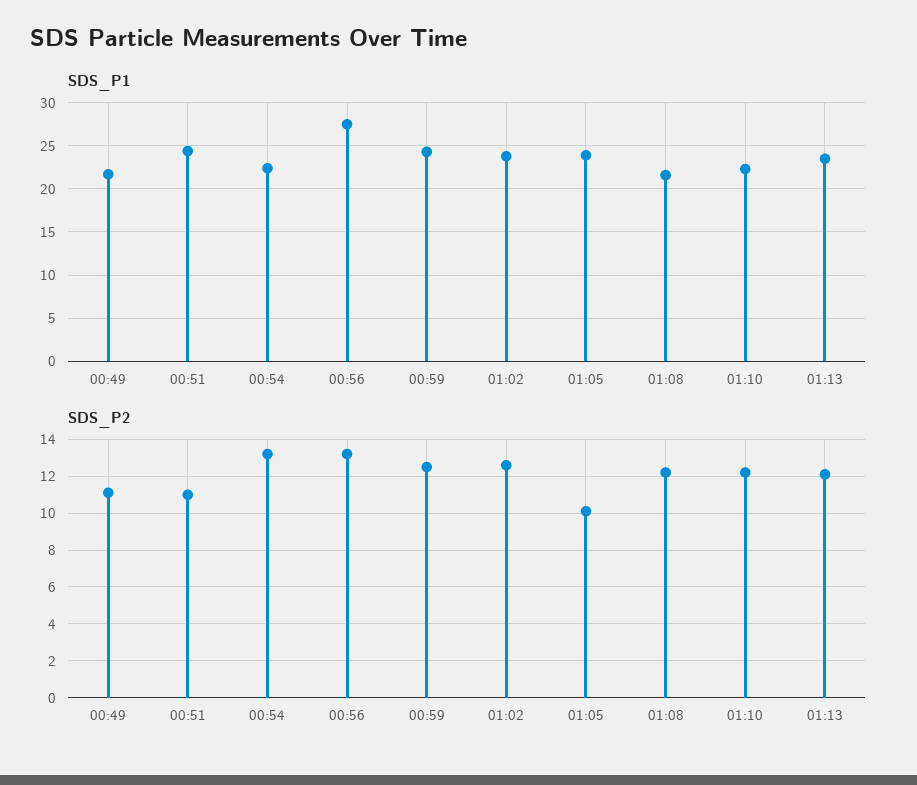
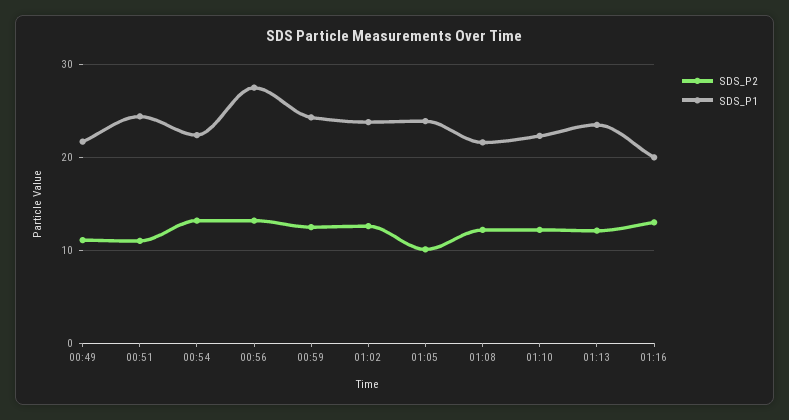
SDS_P2, 01:16: none -> 13
SDS_P1, 01:16: none -> 20

